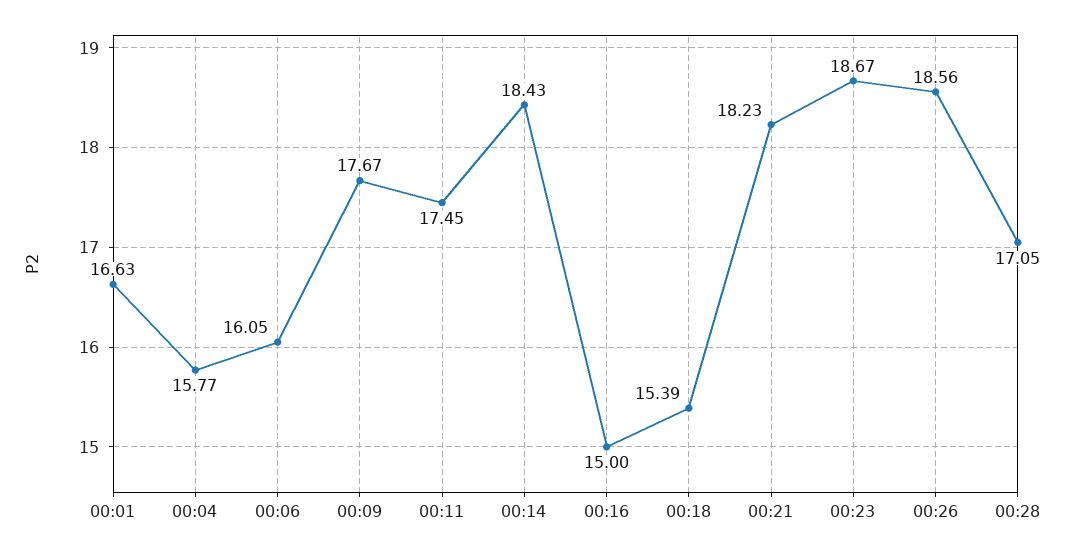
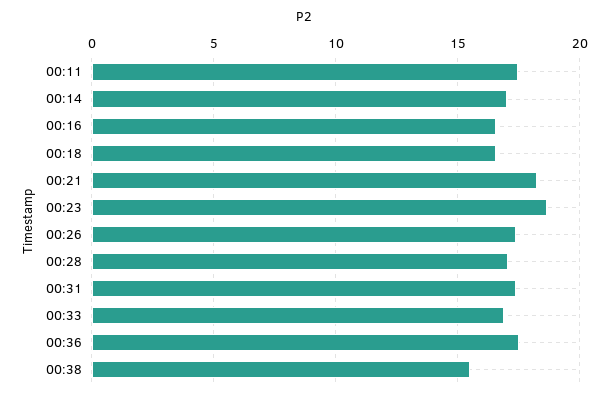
00:01: 16.63 -> none
00:04: 15.77 -> none
00:06: 16.05 -> none
00:09: 17.67 -> none
00:14: 18.43 -> 17
00:16: 15 -> 16.5
00:18: 15.39 -> 16.5
00:26: 18.56 -> 17.5
00:31: none -> 17.5
00:33: none -> 17
00:36: none -> 17.5
00:38: none -> 15.5

